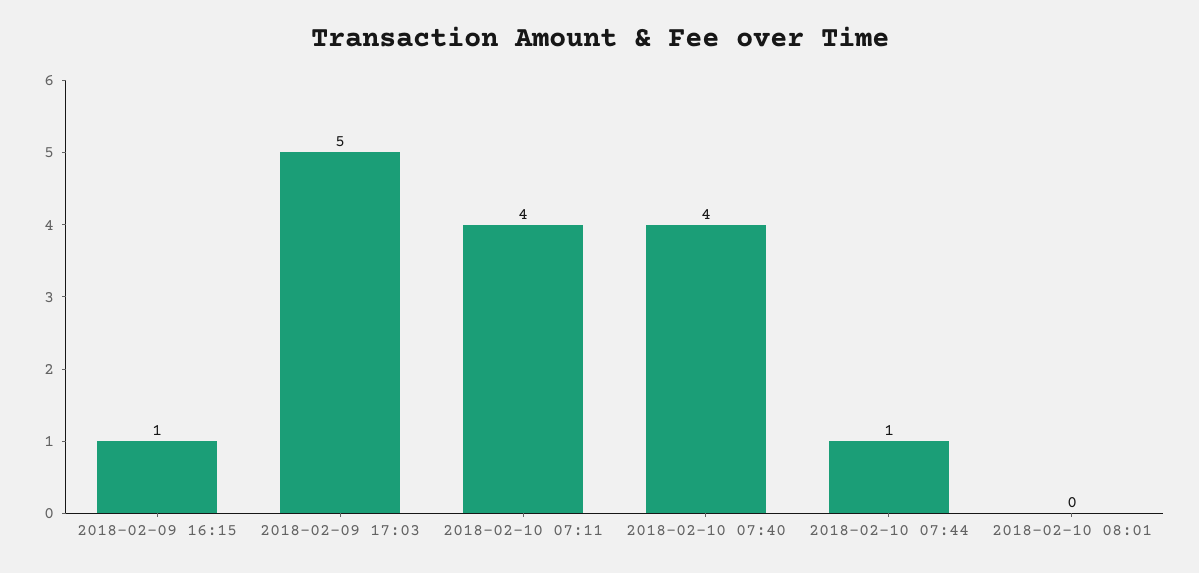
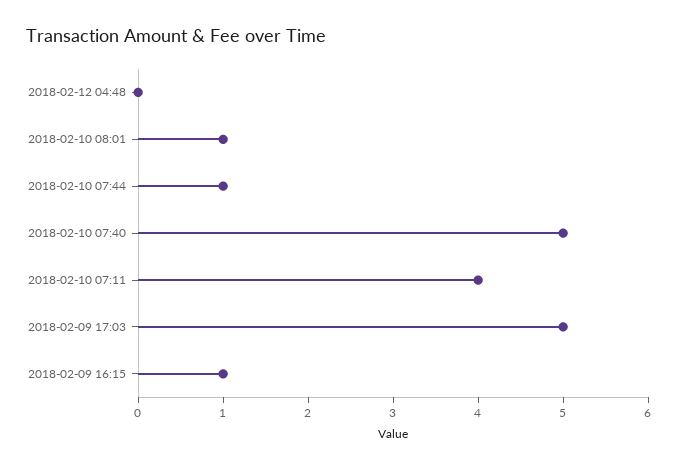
2018-02-10 07:40: 4 -> 5
2018-02-10 08:01: 0 -> 1
2018-02-12 04:48: none -> 0

